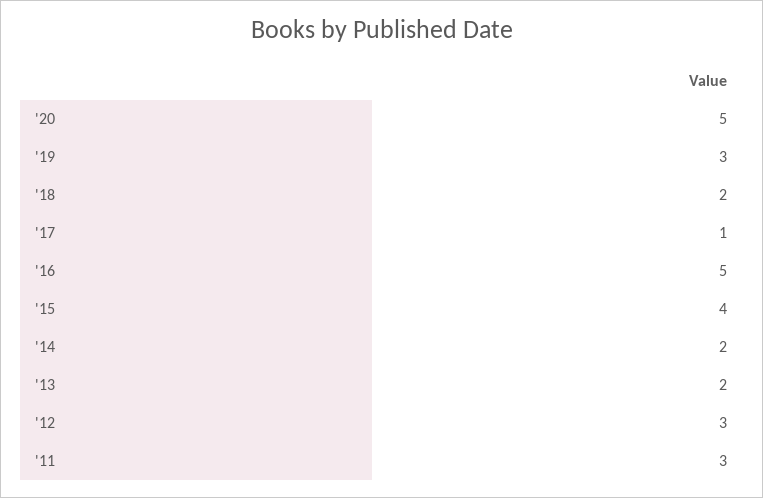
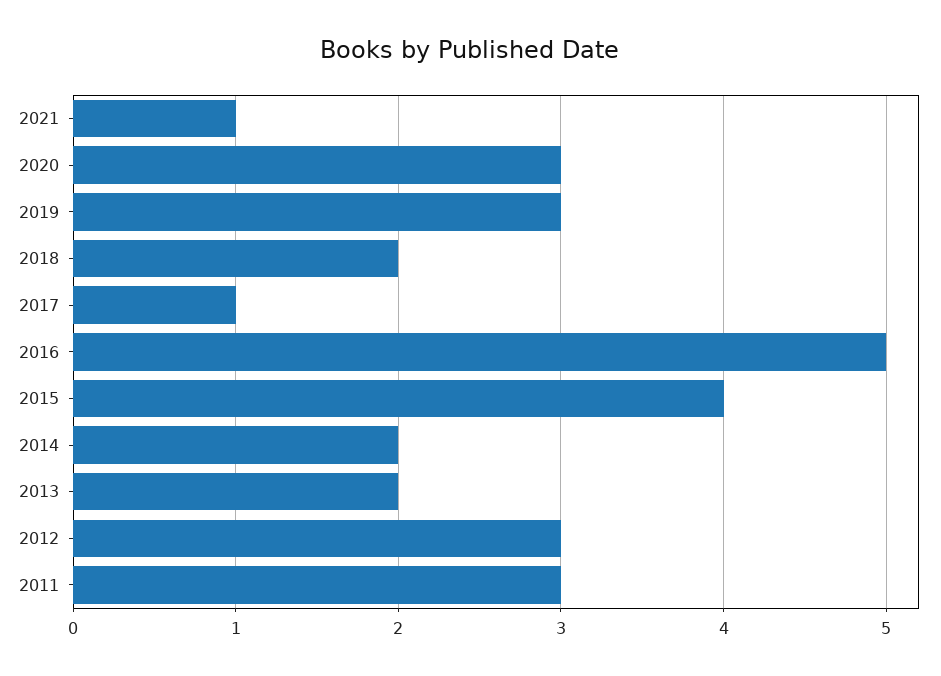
'20: 5 -> 3
2021: none -> 1

